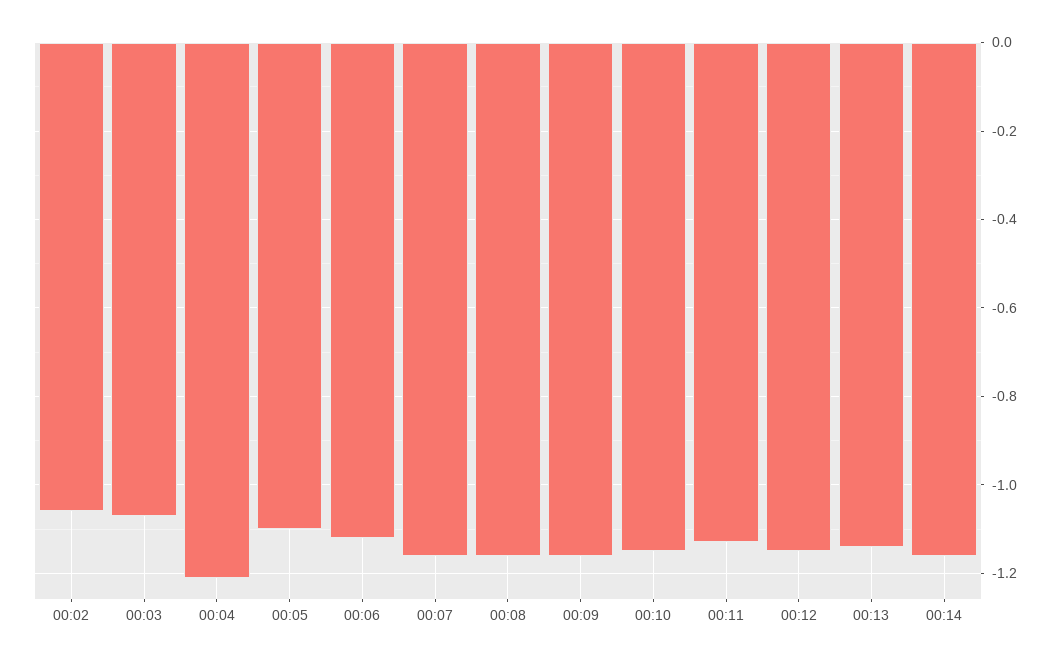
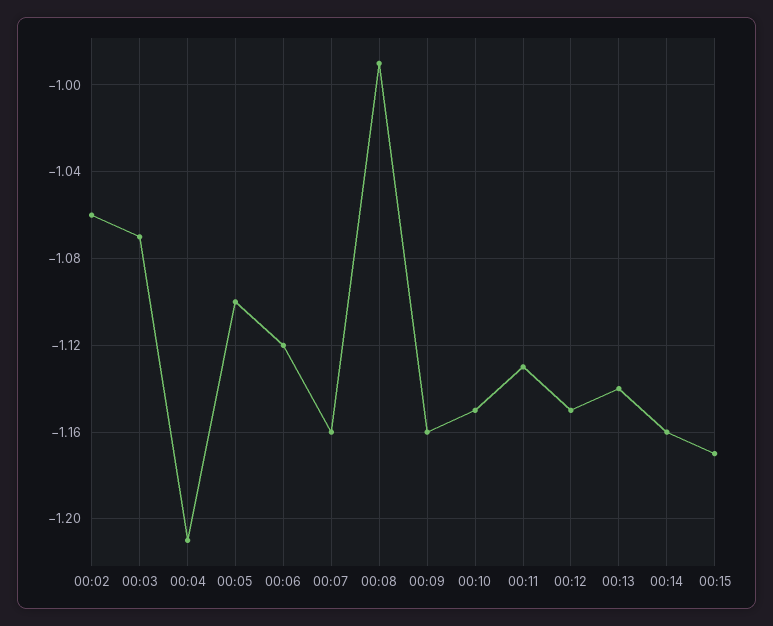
00:08: -1.15 -> -0.99
00:15: none -> -1.17

